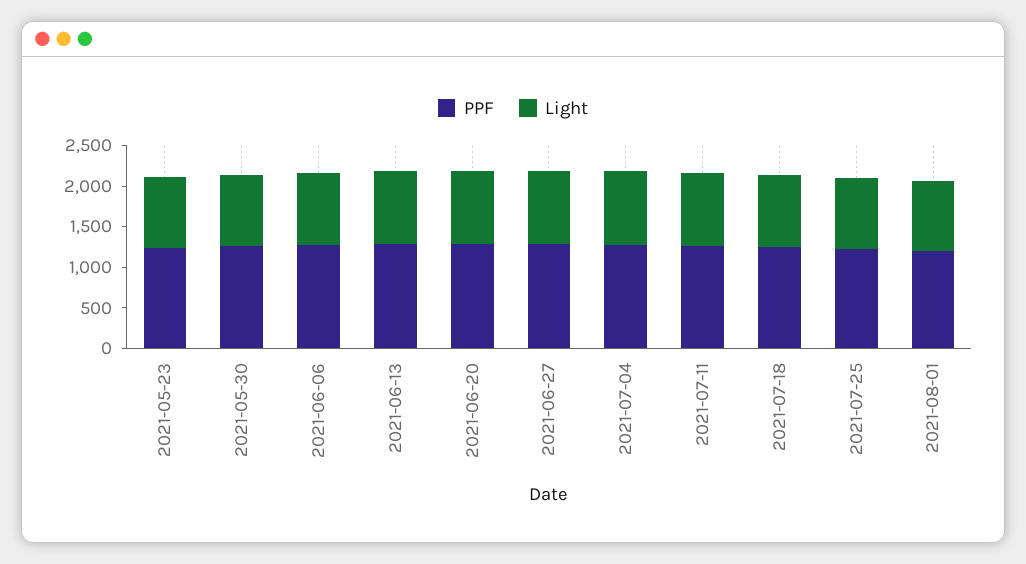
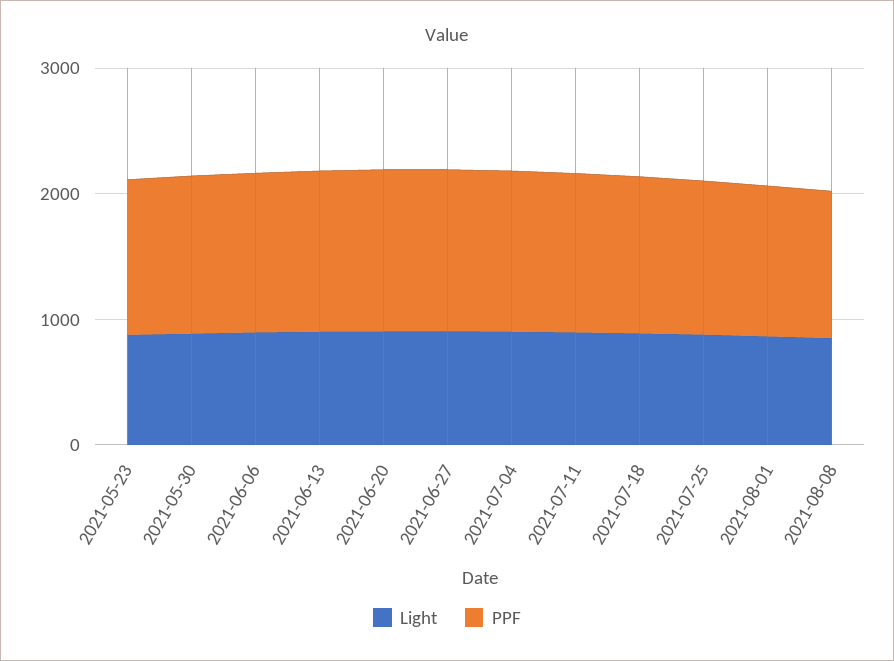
Light, 2021-08-08: none -> 800
PPF, 2021-08-08: none -> 1200

